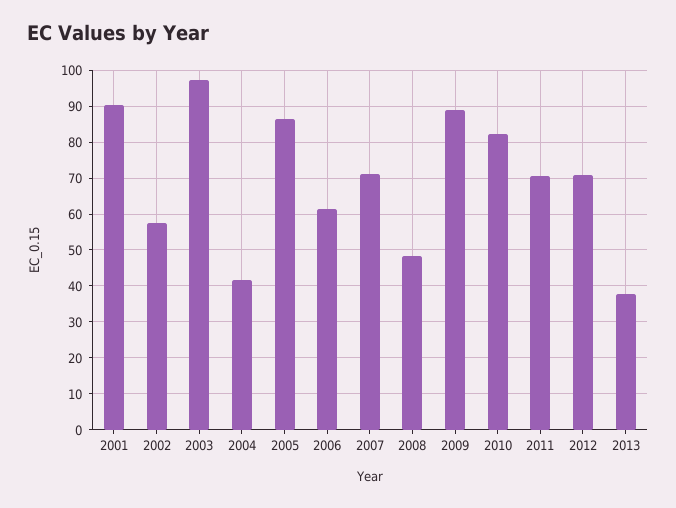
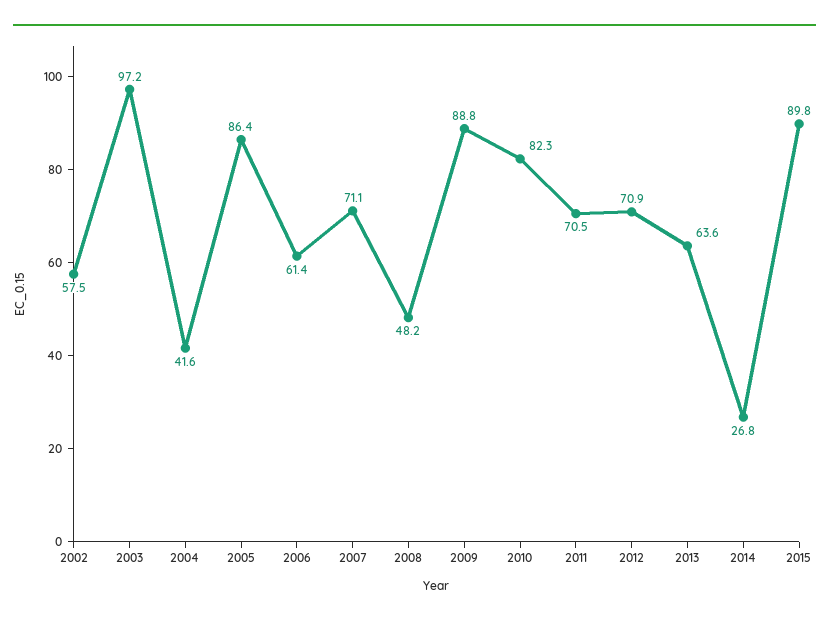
2001: 90 -> none
2013: 38 -> 63.6
2014: none -> 26.8
2015: none -> 89.8

